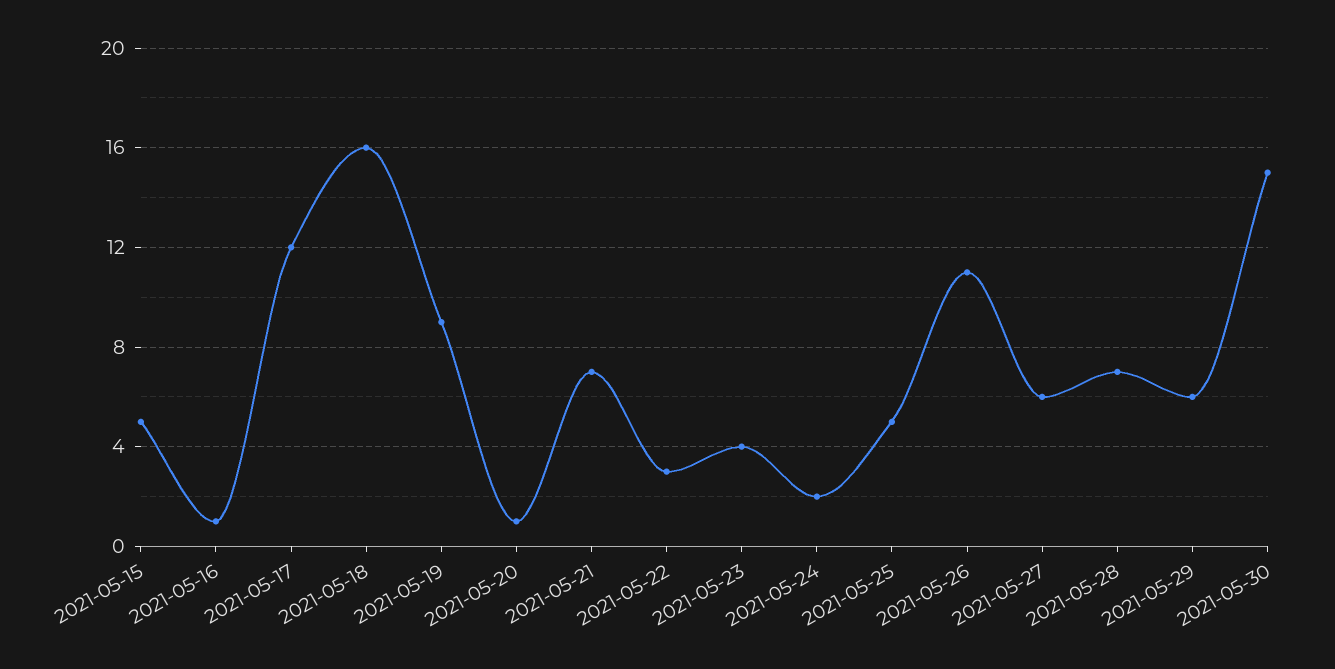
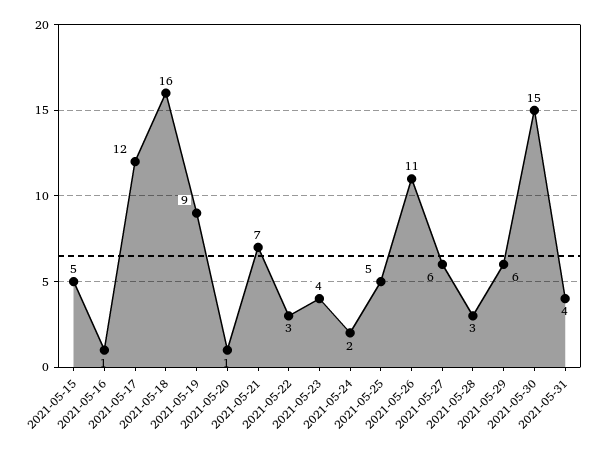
2021-05-28: 7 -> 3
2021-05-31: none -> 4

